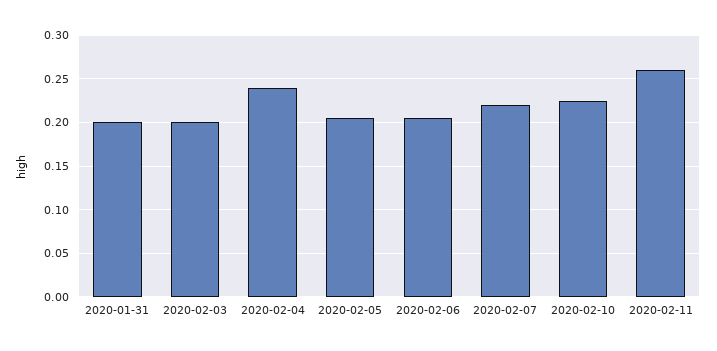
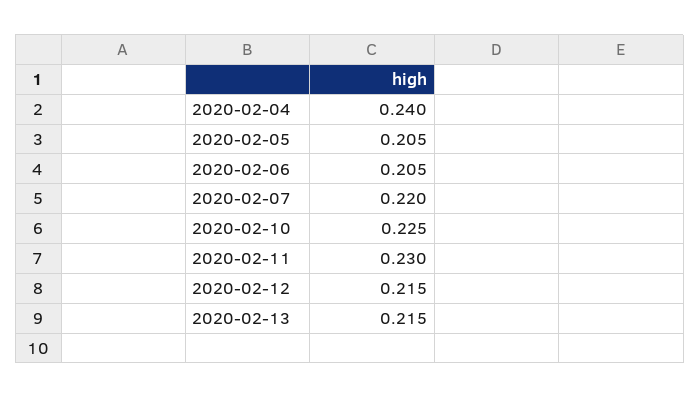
2020-01-31: 0.2 -> none
2020-02-03: 0.2 -> none
2020-02-11: 0.26 -> 0.23
2020-02-12: none -> 0.215
2020-02-13: none -> 0.215

